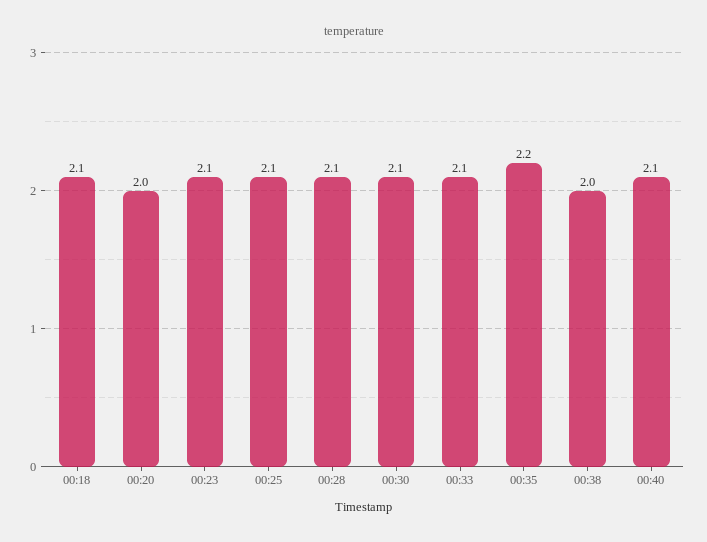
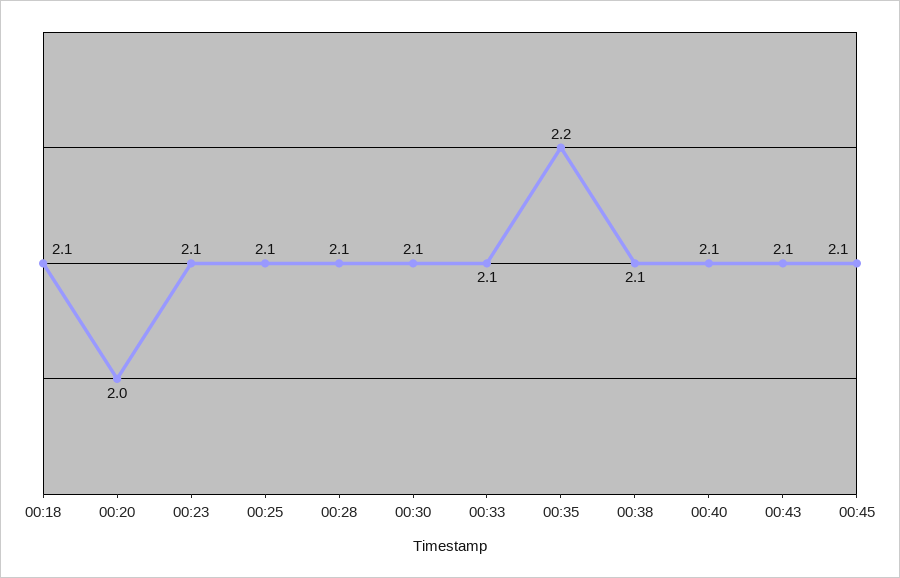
00:38: 2 -> 2.1
00:43: none -> 2.1
00:45: none -> 2.1

